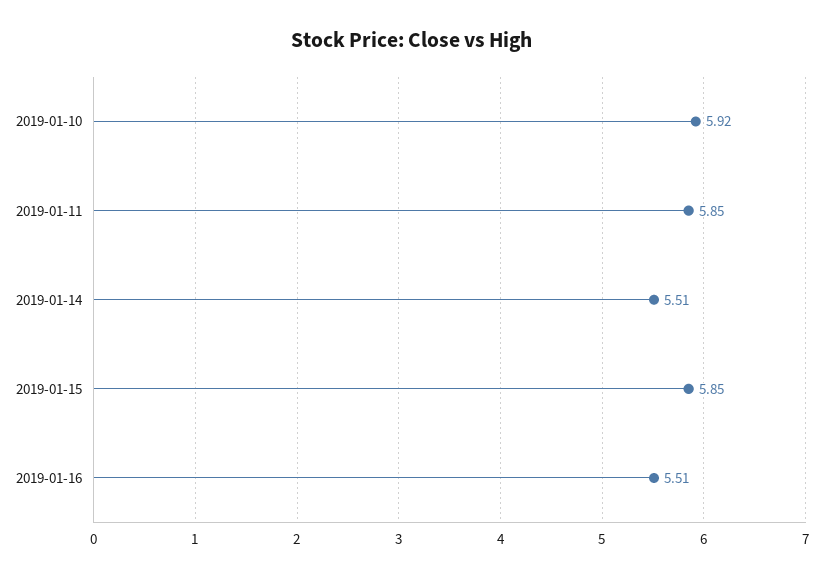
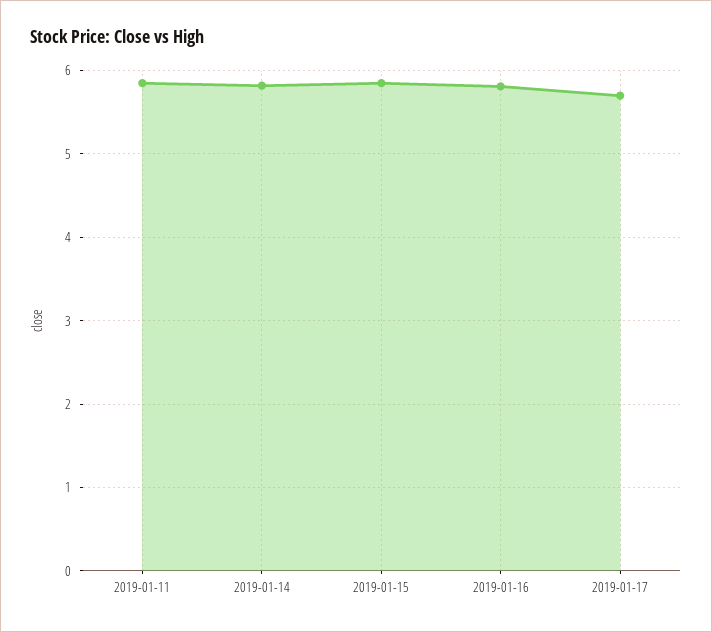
2019-01-10: 5.92 -> none
2019-01-14: 5.51 -> 5.8
2019-01-16: 5.51 -> 5.8
2019-01-17: none -> 5.7

